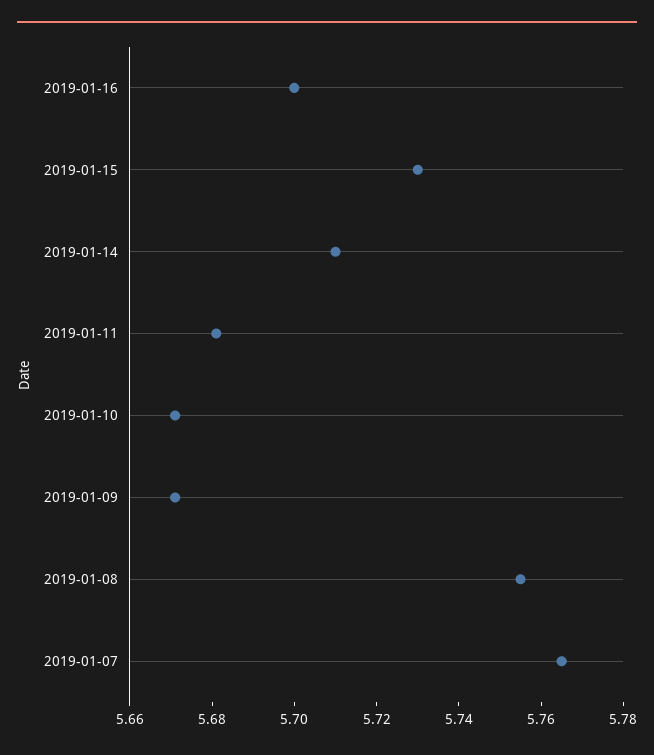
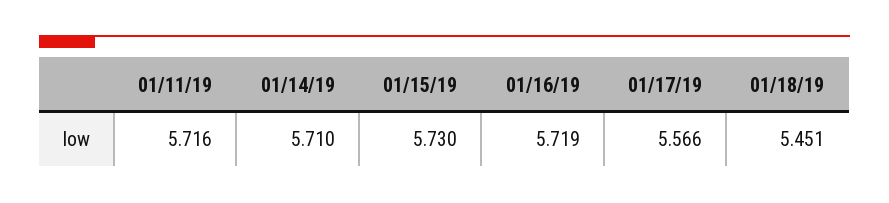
2019-01-16: 5.7 -> 5.719
2019-01-11: 5.68 -> 5.716
2019-01-10: 5.67 -> none
2019-01-09: 5.67 -> none
2019-01-08: 5.755 -> none
2019-01-07: 5.765 -> none
01/17/19: none -> 5.566
01/18/19: none -> 5.451

